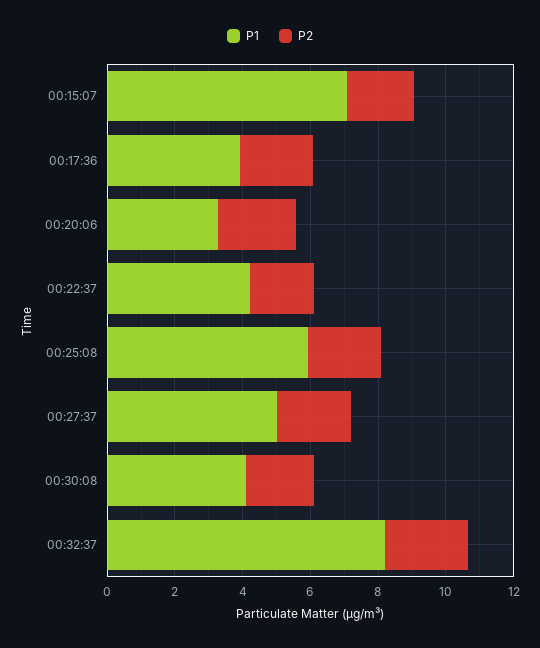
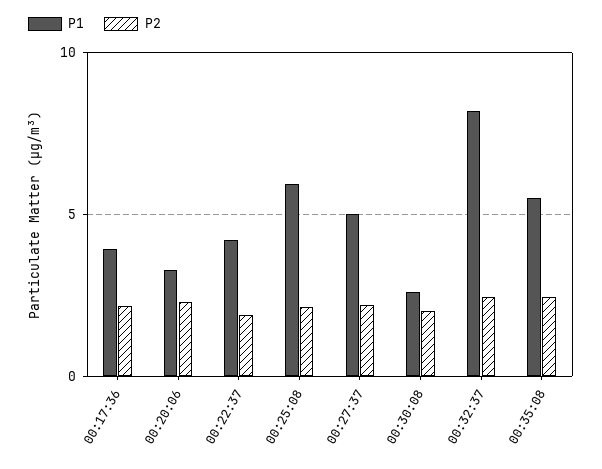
P1, 00:15:07: 7 -> none
P2, 00:15:07: 2 -> none
P1, 00:30:08: 4 -> 2.5
P1, 00:35:08: none -> 5.5
P2, 00:35:08: none -> 2.5

